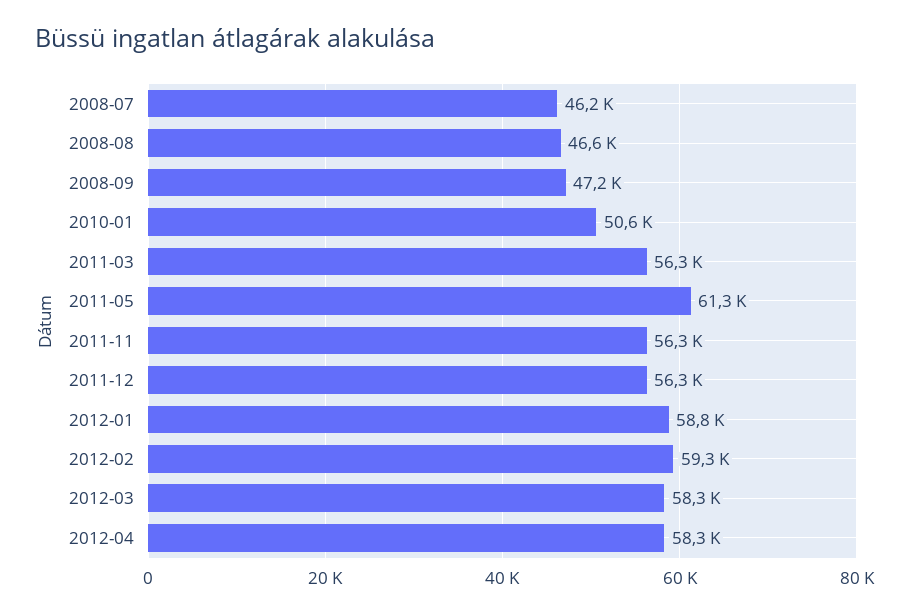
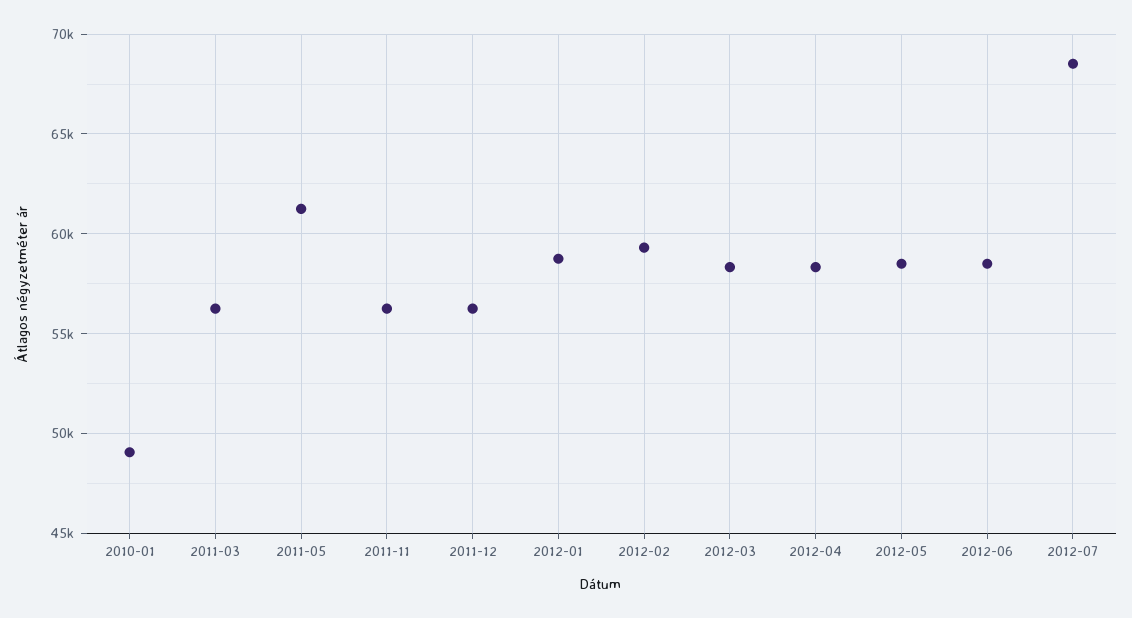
2008-07: 46200 -> none
2008-08: 46600 -> none
2008-09: 47200 -> none
2010-01: 50600 -> 49000
2012-05: none -> 58500
2012-06: none -> 58500
2012-07: none -> 68500

